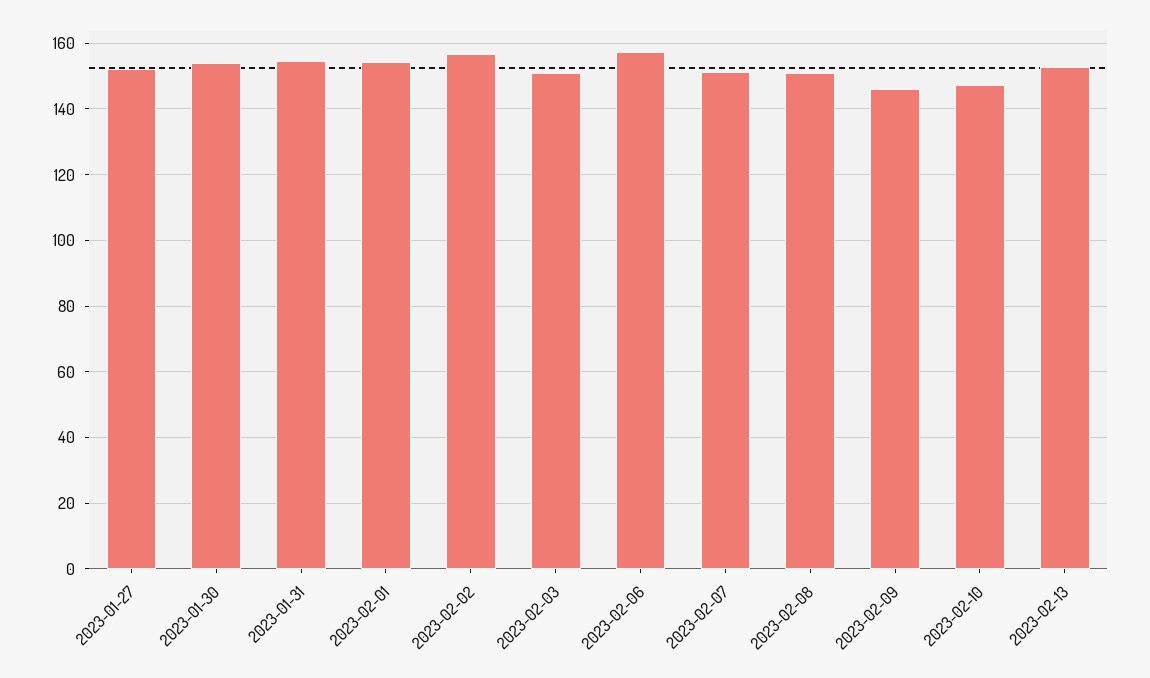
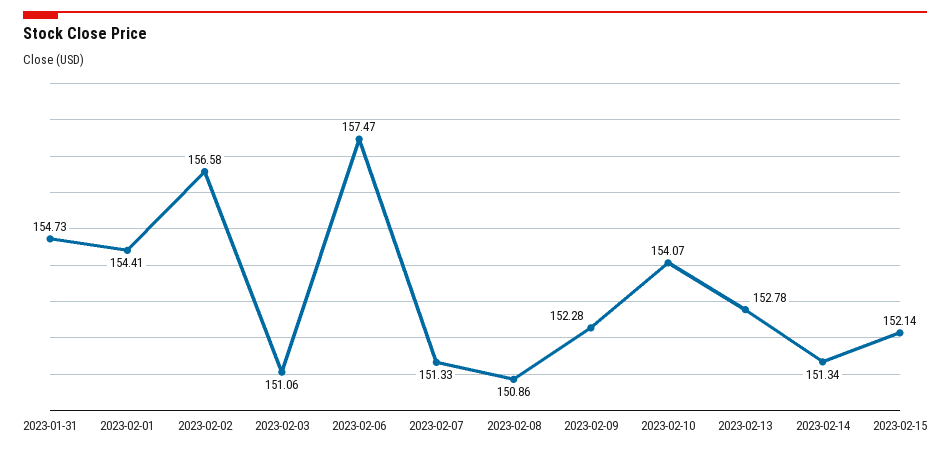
2023-01-27: 152 -> none
2023-01-30: 154 -> none
2023-02-09: 146 -> 152.28
2023-02-10: 148 -> 154.07
2023-02-14: none -> 151.34
2023-02-15: none -> 152.14

